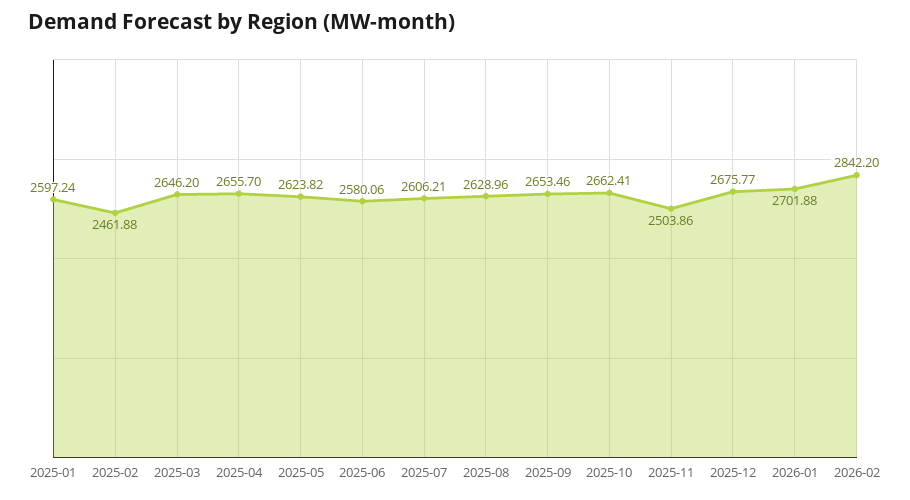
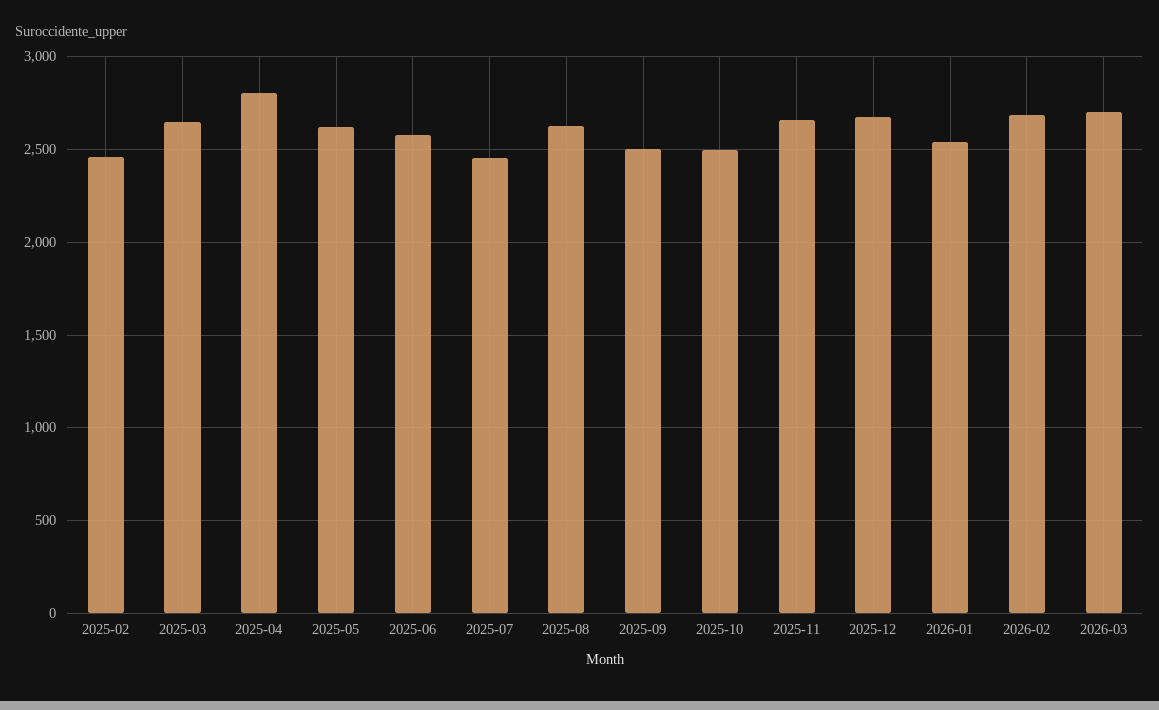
2025-01: 2597.24 -> none
2025-04: 2655.7 -> 2800
2025-07: 2606.21 -> 2450
2025-09: 2653.46 -> 2500
2025-10: 2662.41 -> 2500
2025-11: 2503.86 -> 2650
2026-01: 2701.88 -> 2550
2026-02: 2842.2 -> 2700
2026-03: none -> 2700

